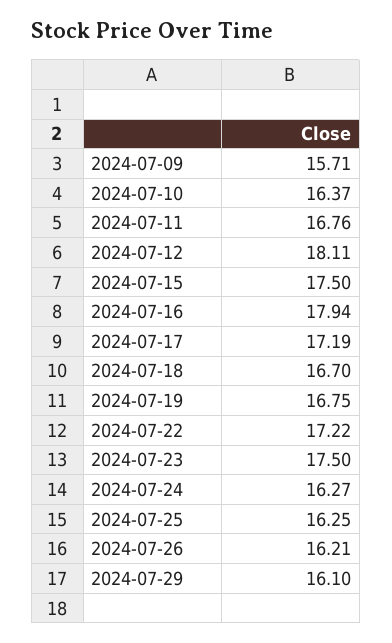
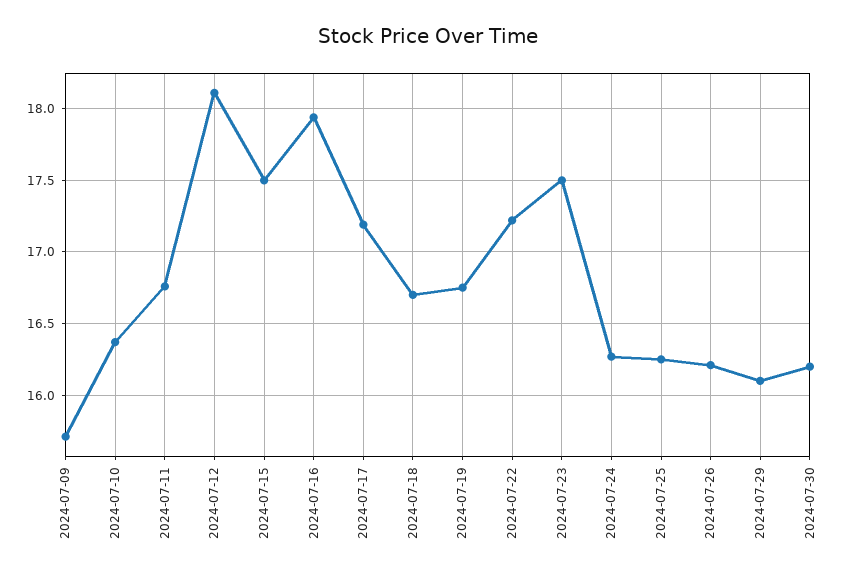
2024-07-30: none -> 16.2

